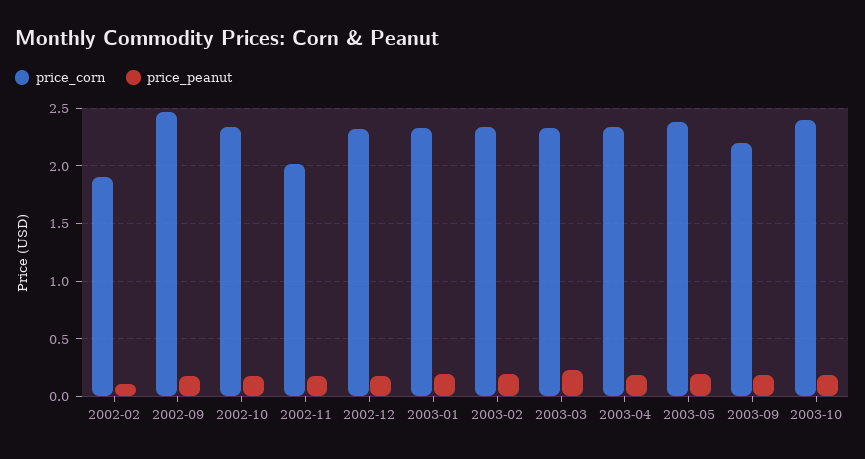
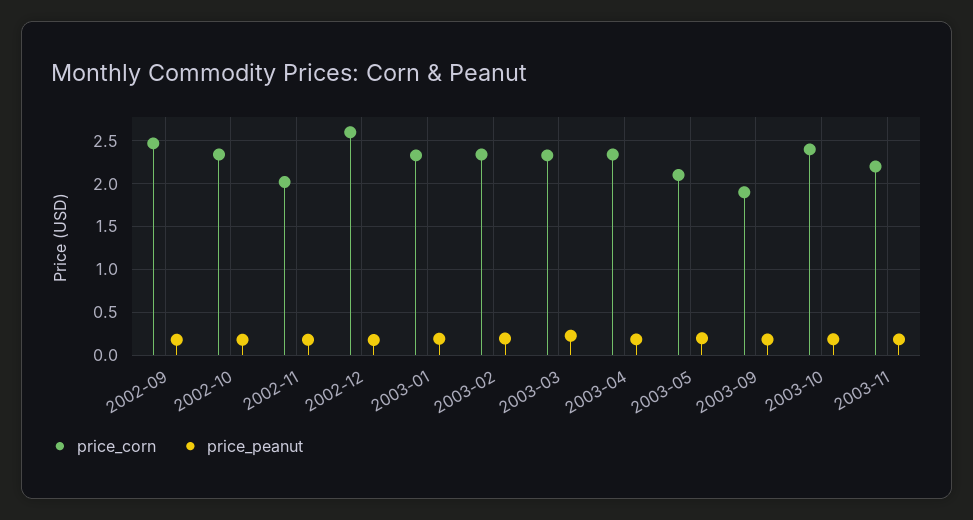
price_corn, 2002-02: 1.9 -> none
price_peanut, 2002-02: 0.1 -> none
price_corn, 2002-12: 2.3 -> 2.6
price_corn, 2003-05: 2.4 -> 2.1
price_corn, 2003-09: 2.2 -> 1.9
price_corn, 2003-11: none -> 2.2
price_peanut, 2003-11: none -> 0.2

